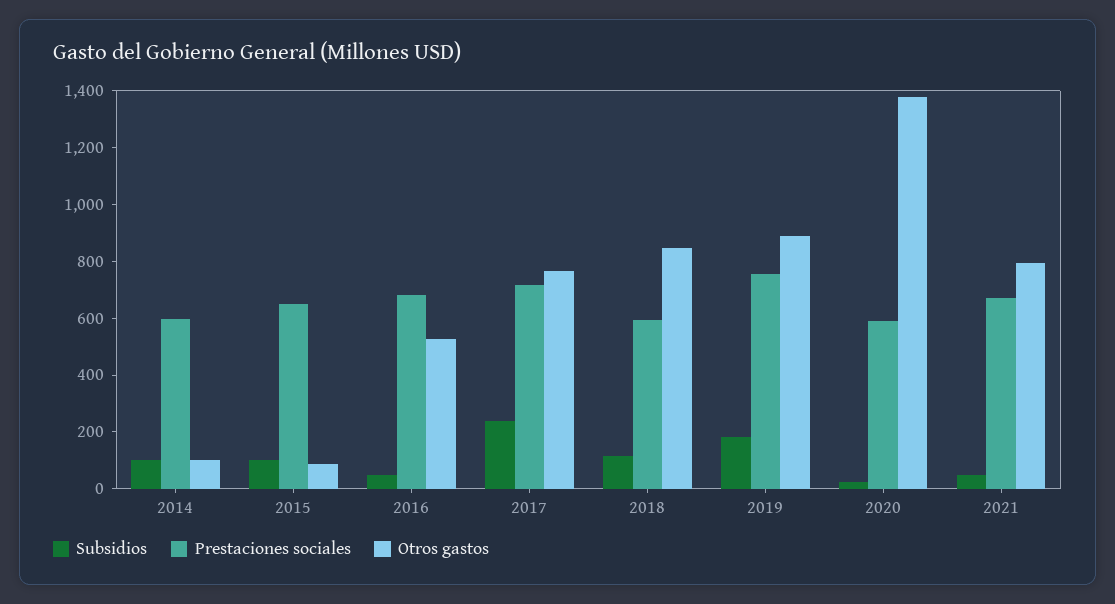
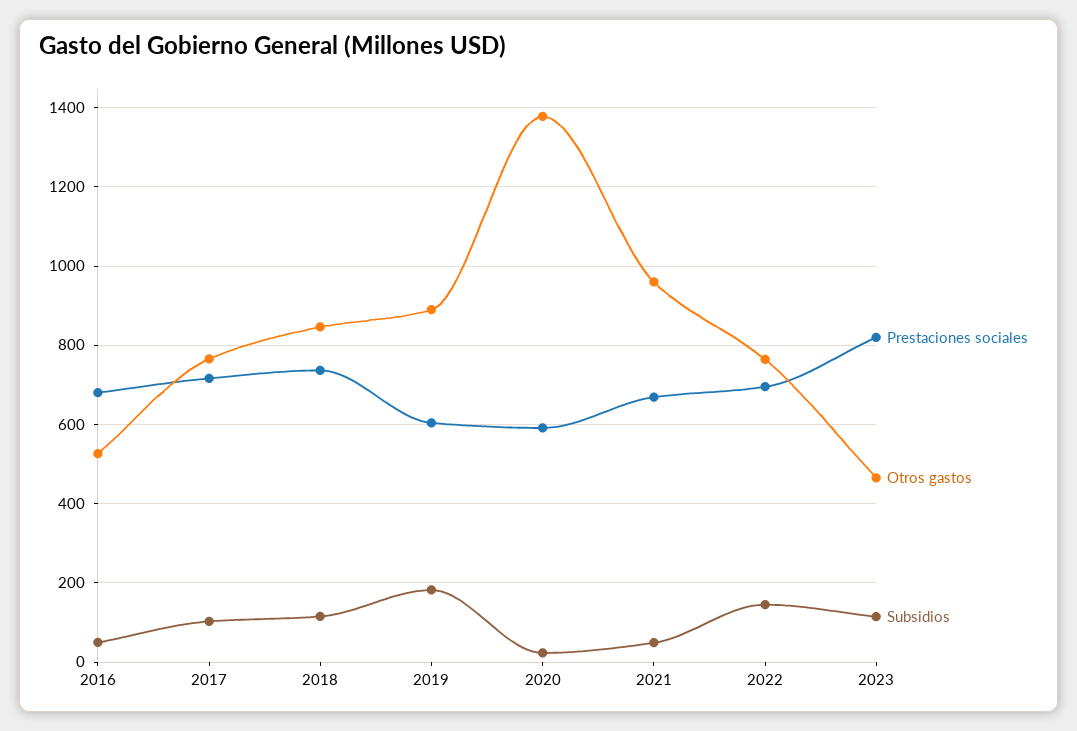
Subsidios, 2014: 100 -> none
Prestaciones sociales, 2014: 600 -> none
Otros gastos, 2014: 100 -> none
Subsidios, 2015: 100 -> none
Prestaciones sociales, 2015: 650 -> none
Otros gastos, 2015: 100 -> none
Subsidios, 2017: 250 -> 100
Prestaciones sociales, 2018: 600 -> 740
Prestaciones sociales, 2019: 750 -> 600
Otros gastos, 2021: 800 -> 960
Prestaciones sociales, 2022: none -> 700
Otros gastos, 2022: none -> 760
Subsidios, 2022: none -> 140
Prestaciones sociales, 2023: none -> 820
Otros gastos, 2023: none -> 460
Subsidios, 2023: none -> 120

